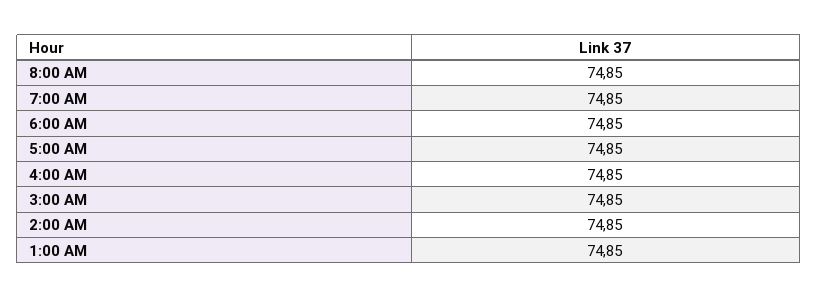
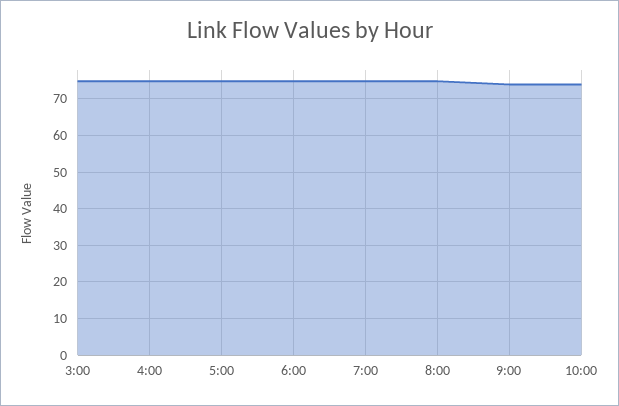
2:00 AM: 74.85 -> none
1:00 AM: 74.85 -> none
9:00: none -> 74
10:00: none -> 74

